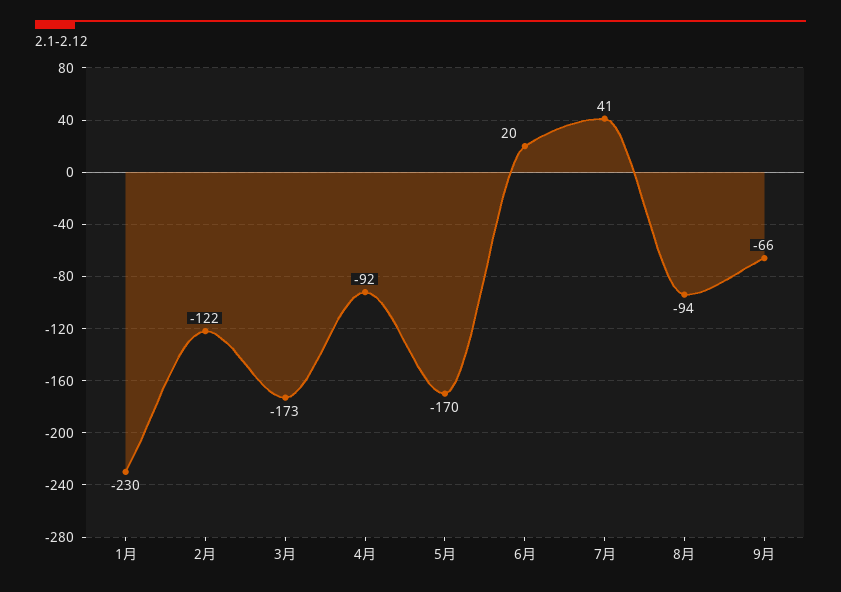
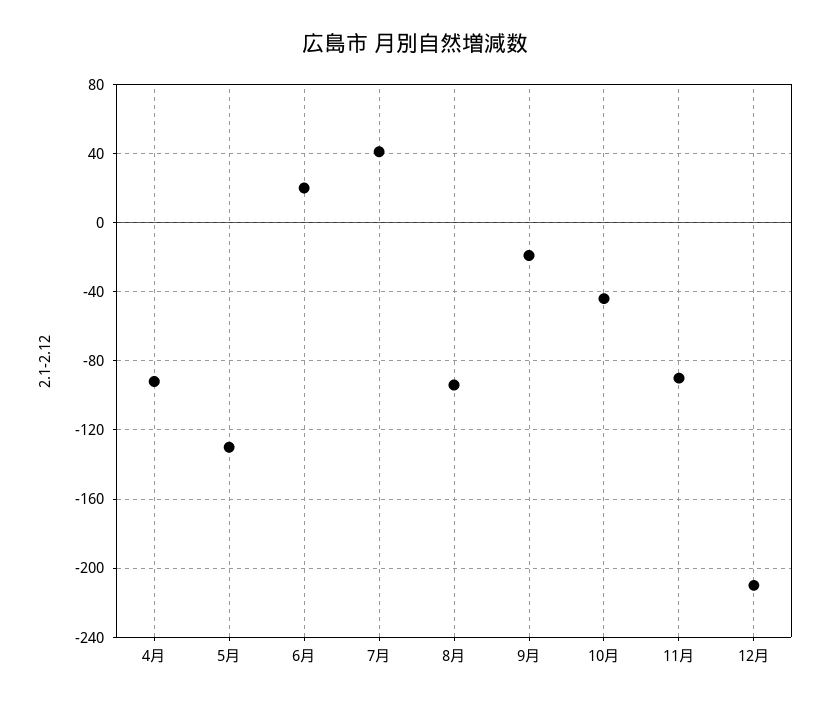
1月: -230 -> none
2月: -122 -> none
3月: -173 -> none
5月: -170 -> -130
9月: -66 -> -20
10月: none -> -45
11月: none -> -90
12月: none -> -210

